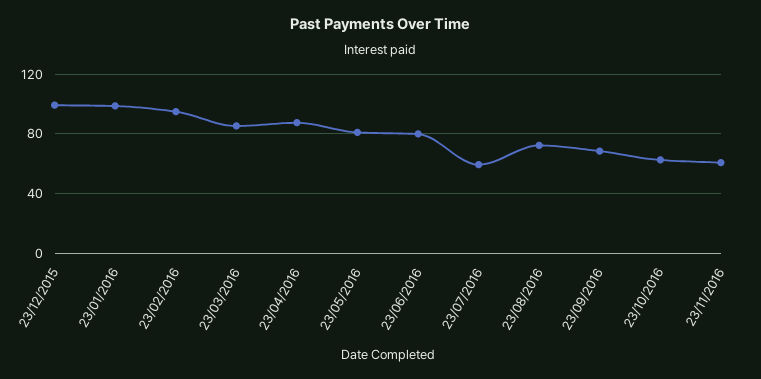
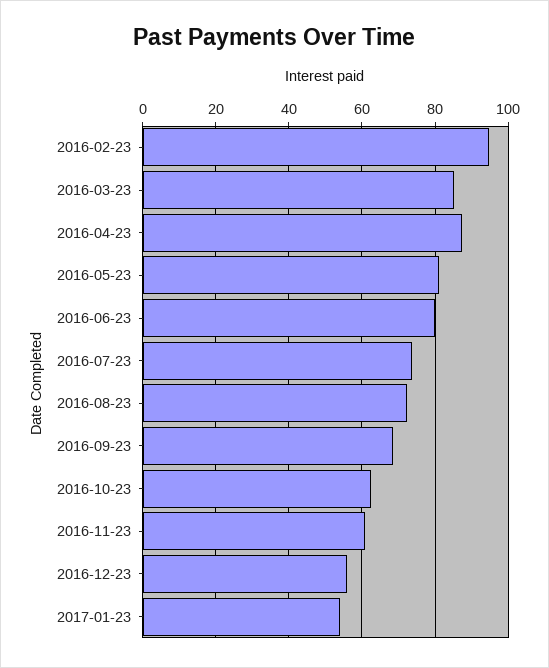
23/12/2015: 100 -> none
23/01/2016: 100 -> none
23/07/2016: 60 -> 74
2016-12-23: none -> 56
2017-01-23: none -> 54

